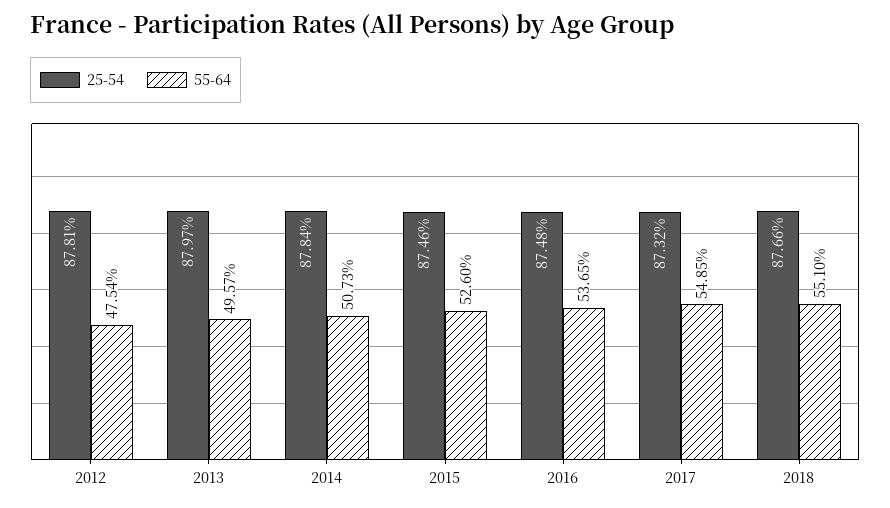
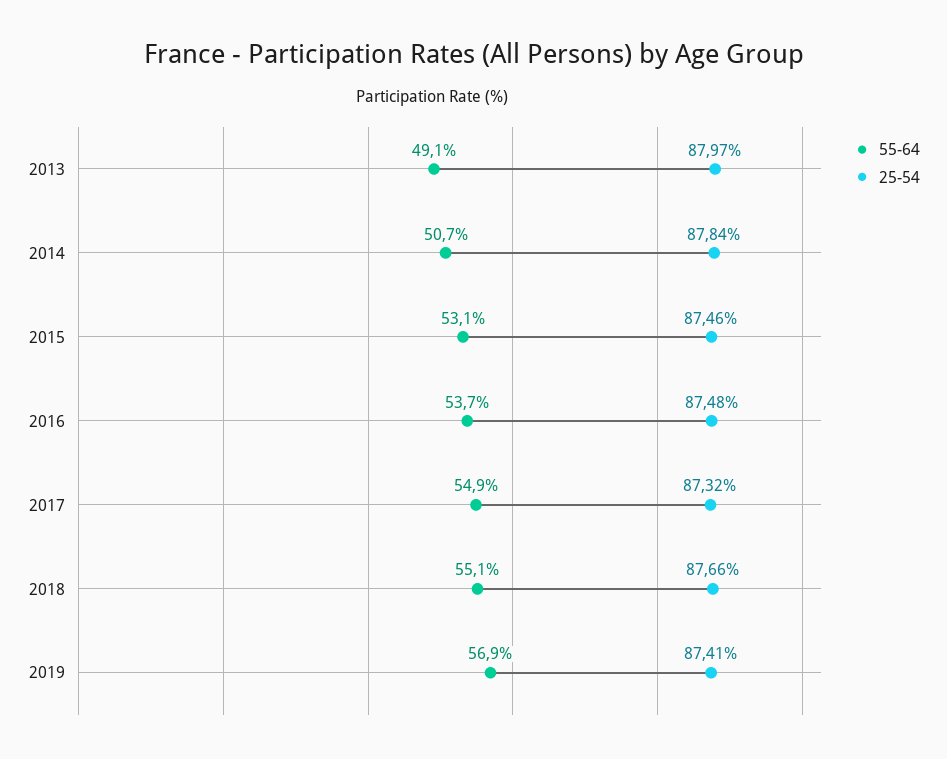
25-54, 2012: 87.81 -> none
55-64, 2012: 47.54 -> none
55-64, 2013: 49.57 -> 49.1
55-64, 2015: 52.6 -> 53.1
55-64, 2019: none -> 56.9
25-54, 2019: none -> 87.41

